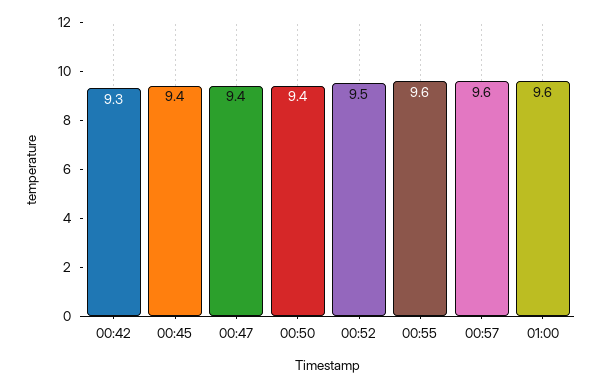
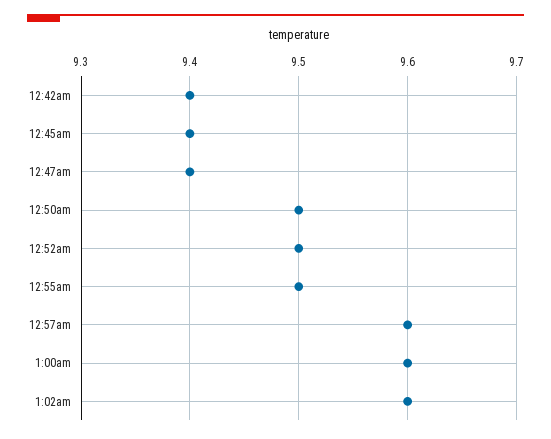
00:42: 9.3 -> 9.4
00:50: 9.4 -> 9.5
00:55: 9.6 -> 9.5
1:02am: none -> 9.6

